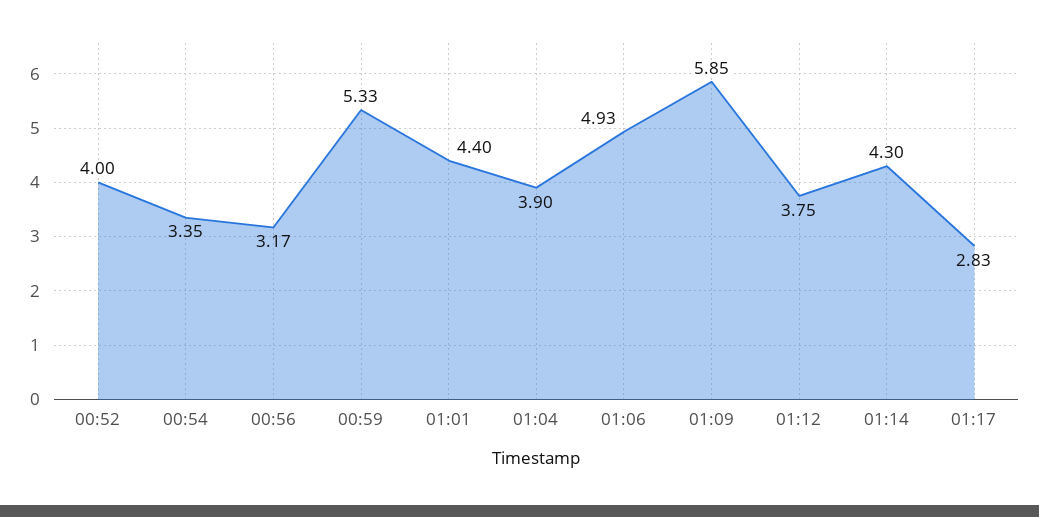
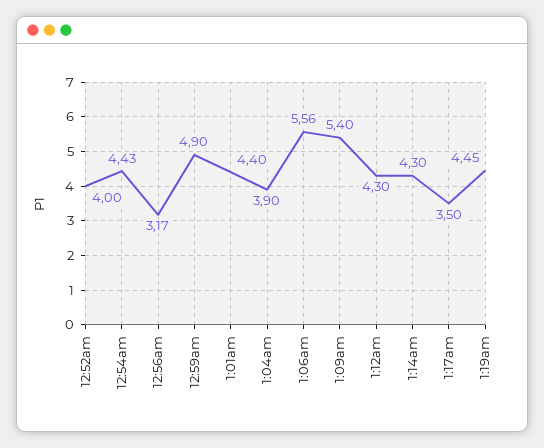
00:54: 3.35 -> 4.43
00:59: 5.33 -> 4.9
01:06: 4.93 -> 5.56
01:09: 5.85 -> 5.4
01:12: 3.75 -> 4.3
01:17: 2.83 -> 3.5
1:19am: none -> 4.45

